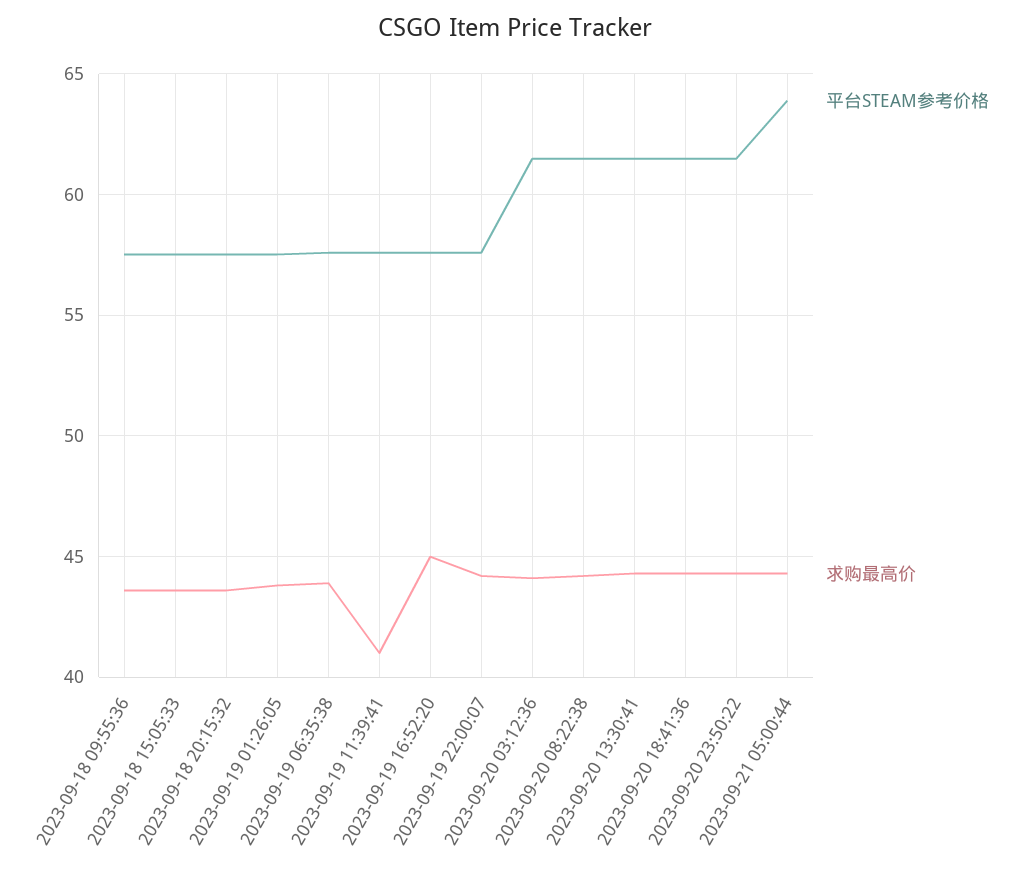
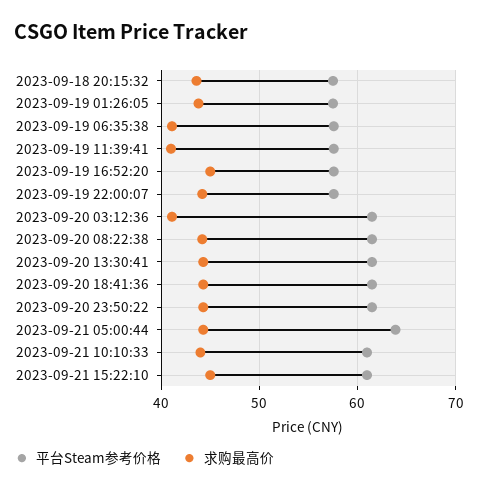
平台STEAM参考价格, 2023-09-18 09:55:36: 57.5 -> none
求购最高价, 2023-09-18 09:55:36: 43.5 -> none
平台STEAM参考价格, 2023-09-18 15:05:33: 57.5 -> none
求购最高价, 2023-09-18 15:05:33: 43.5 -> none
求购最高价, 2023-09-19 06:35:38: 44 -> 41
求购最高价, 2023-09-20 03:12:36: 44 -> 41
平台STEAM参考价格, 2023-09-21 10:10:33: none -> 61
求购最高价, 2023-09-21 10:10:33: none -> 44
平台STEAM参考价格, 2023-09-21 15:22:10: none -> 61
求购最高价, 2023-09-21 15:22:10: none -> 45

